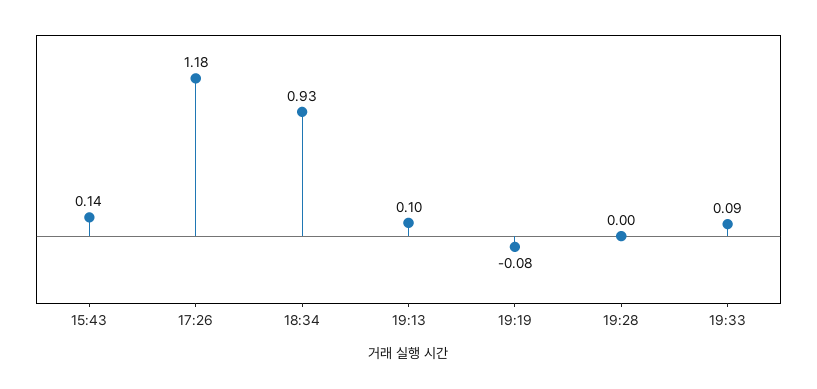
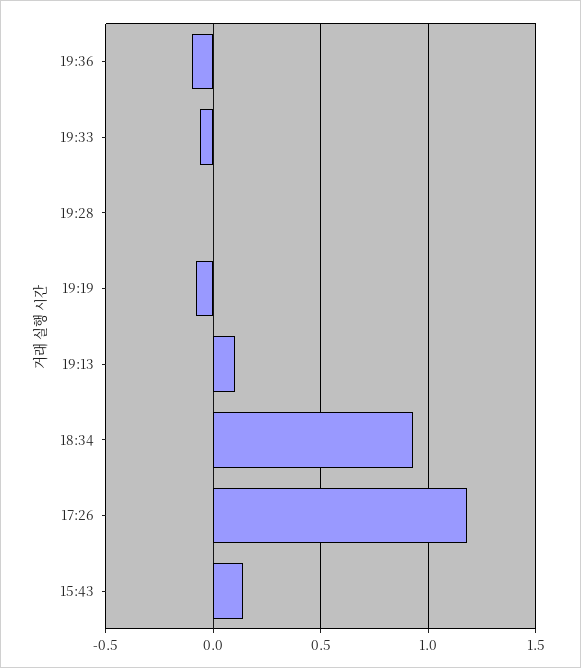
19:33: 0.09 -> -0.05
19:36: none -> -0.1

